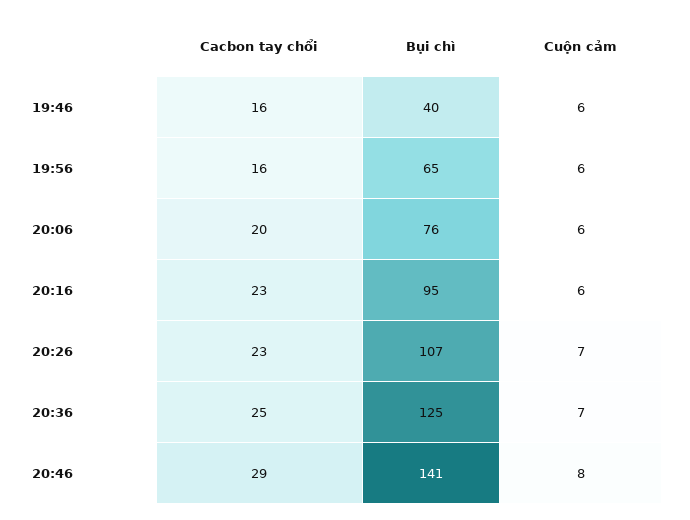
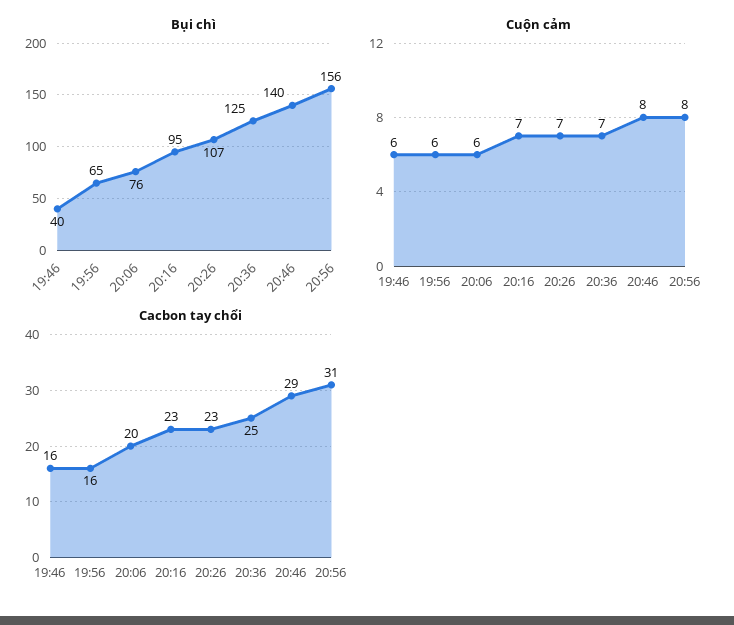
Cuộn cảm, 20:16: 6 -> 7
Bụi chì, 20:46: 141 -> 140
Bụi chì, 20:56: none -> 156
Cuộn cảm, 20:56: none -> 8
Cacbon tay chổi, 20:56: none -> 31

